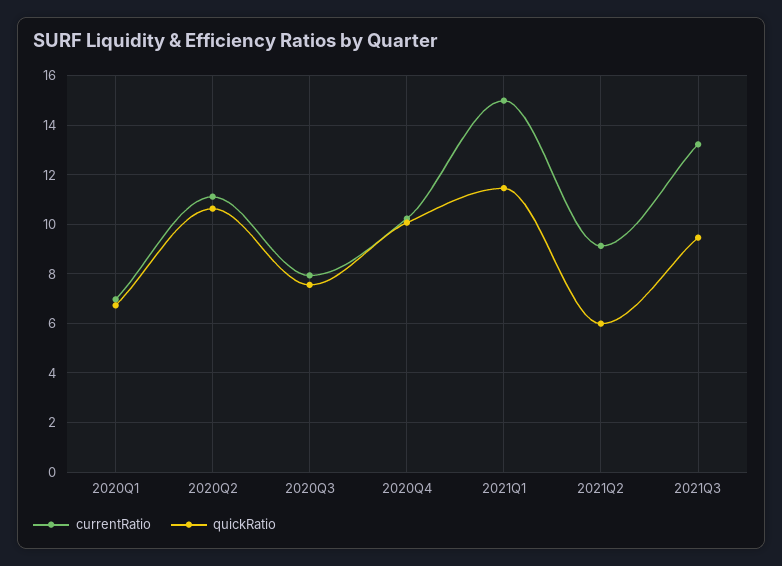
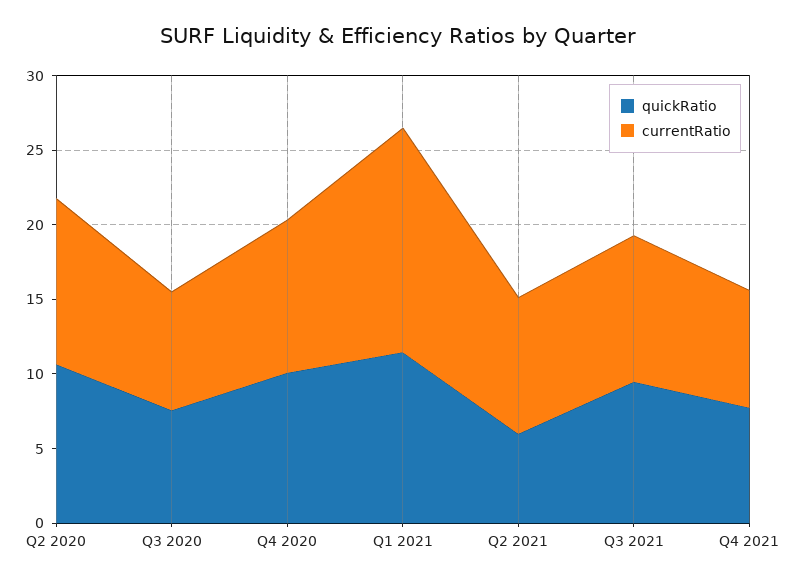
currentRatio, 2020Q1: 7 -> none
quickRatio, 2020Q1: 6.75 -> none
currentRatio, 2021Q3: 13.25 -> 10
quickRatio, Q4 2021: none -> 8
currentRatio, Q4 2021: none -> 8

